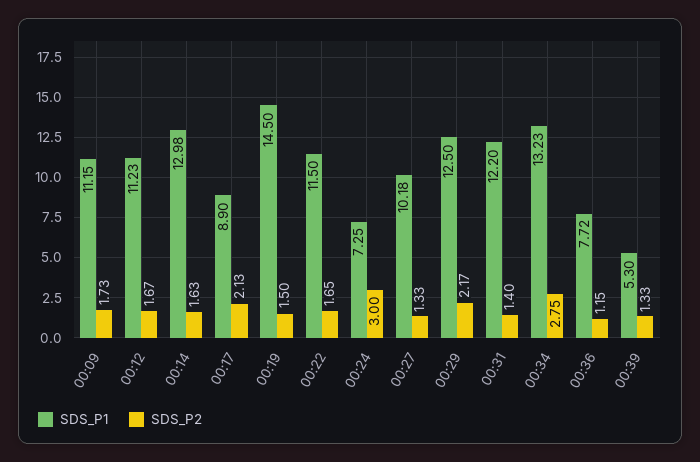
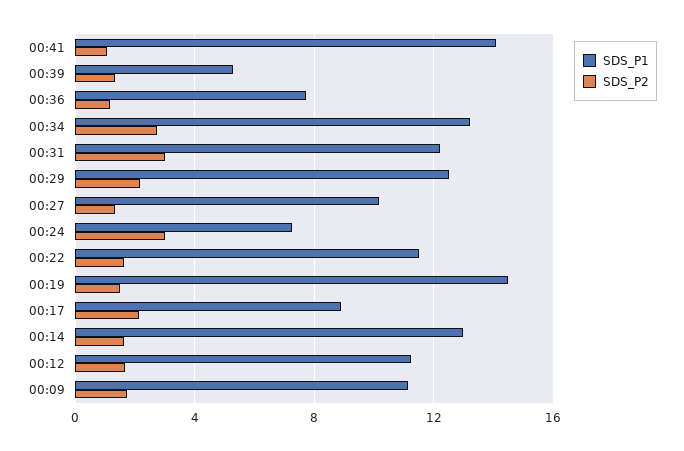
SDS_P2, 00:31: 1.4 -> 3
SDS_P1, 00:41: none -> 14
SDS_P2, 00:41: none -> 1

